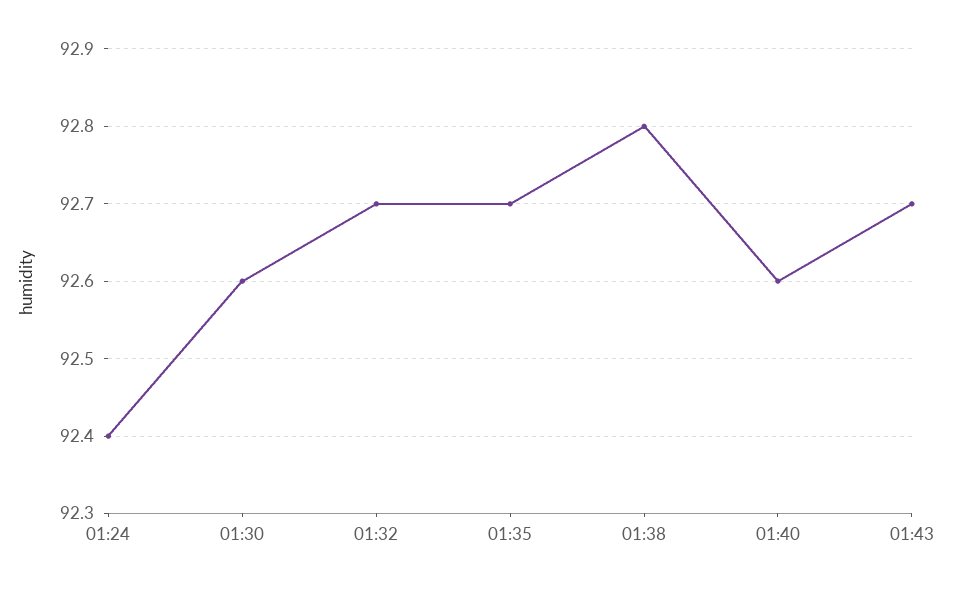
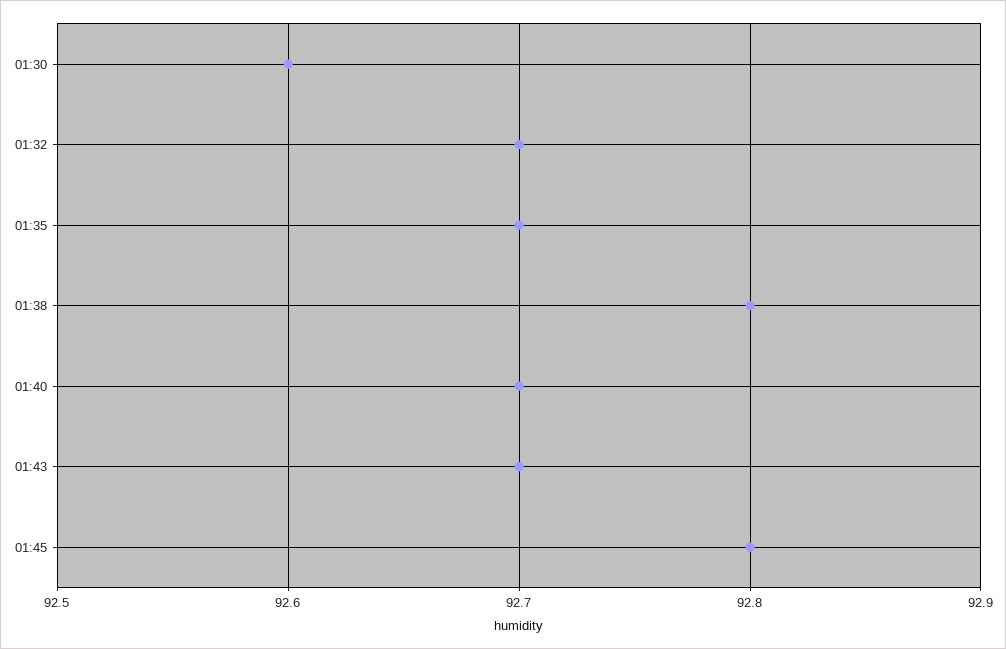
01:24: 92.4 -> none
01:40: 92.6 -> 92.7
01:45: none -> 92.8

